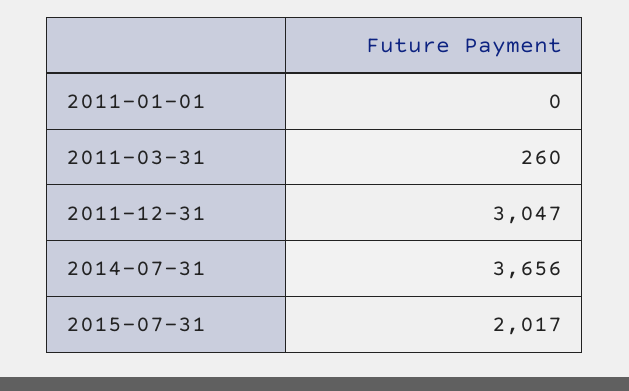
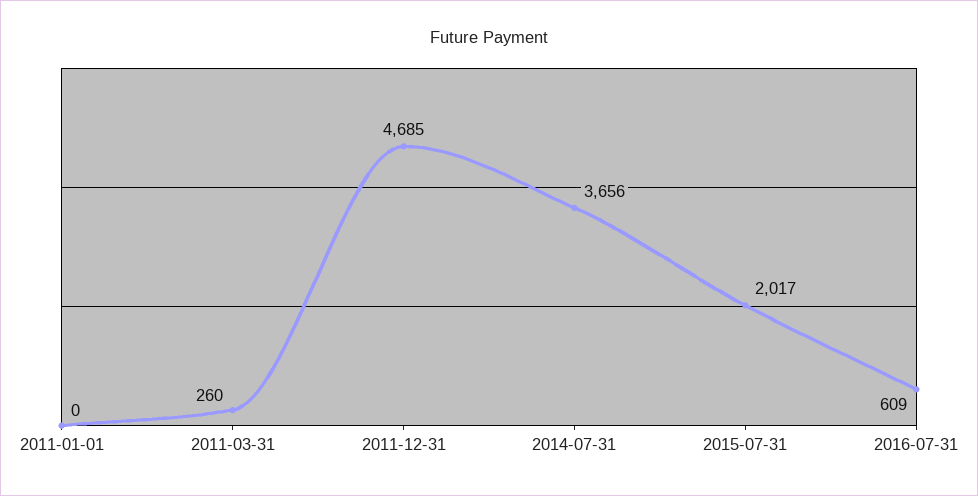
2011-12-31: 3047 -> 4685
2016-07-31: none -> 609

